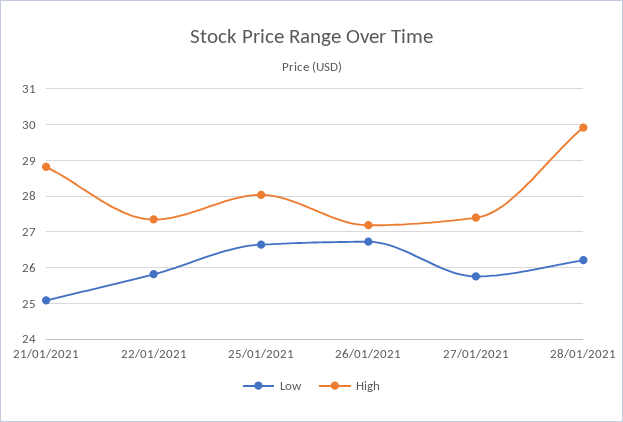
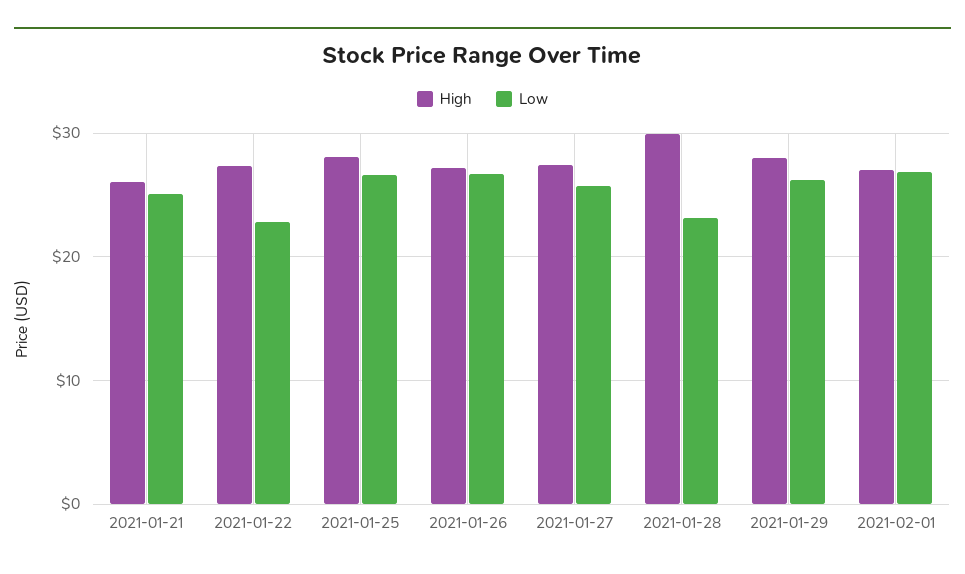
High, 21/01/2021: 28.8 -> 26
Low, 22/01/2021: 25.8 -> 23
Low, 28/01/2021: 26.2 -> 23
High, 2021-01-29: none -> 28
Low, 2021-01-29: none -> 26
High, 2021-02-01: none -> 27
Low, 2021-02-01: none -> 27

